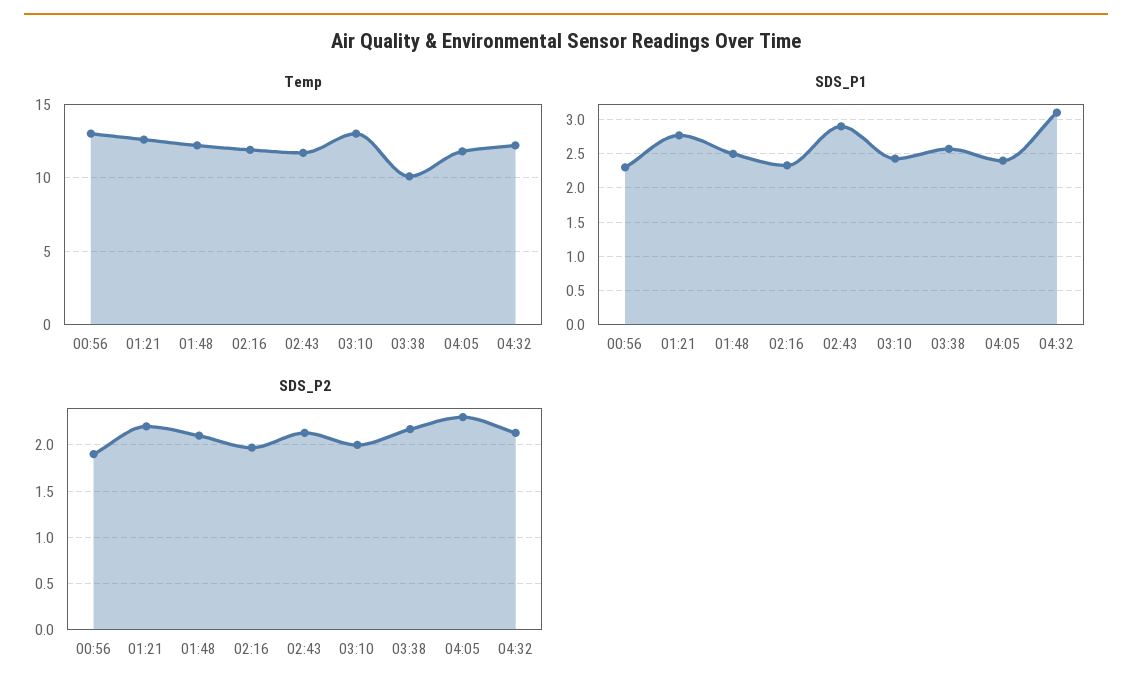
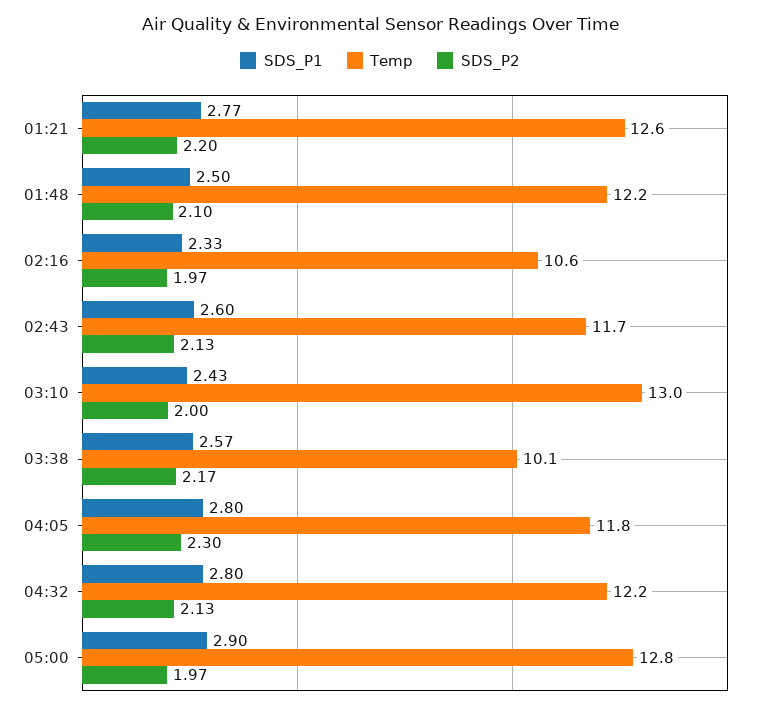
Temp, 00:56: 13 -> none
Temp, 02:16: 12 -> 10.6
SDS_P1, 00:56: 2.3 -> none
SDS_P1, 02:43: 2.9 -> 2.6
SDS_P1, 04:05: 2.4 -> 2.8
SDS_P1, 04:32: 3.1 -> 2.8
SDS_P2, 00:56: 1.9 -> none
SDS_P1, 05:00: none -> 2.9
Temp, 05:00: none -> 12.8
SDS_P2, 05:00: none -> 1.97

